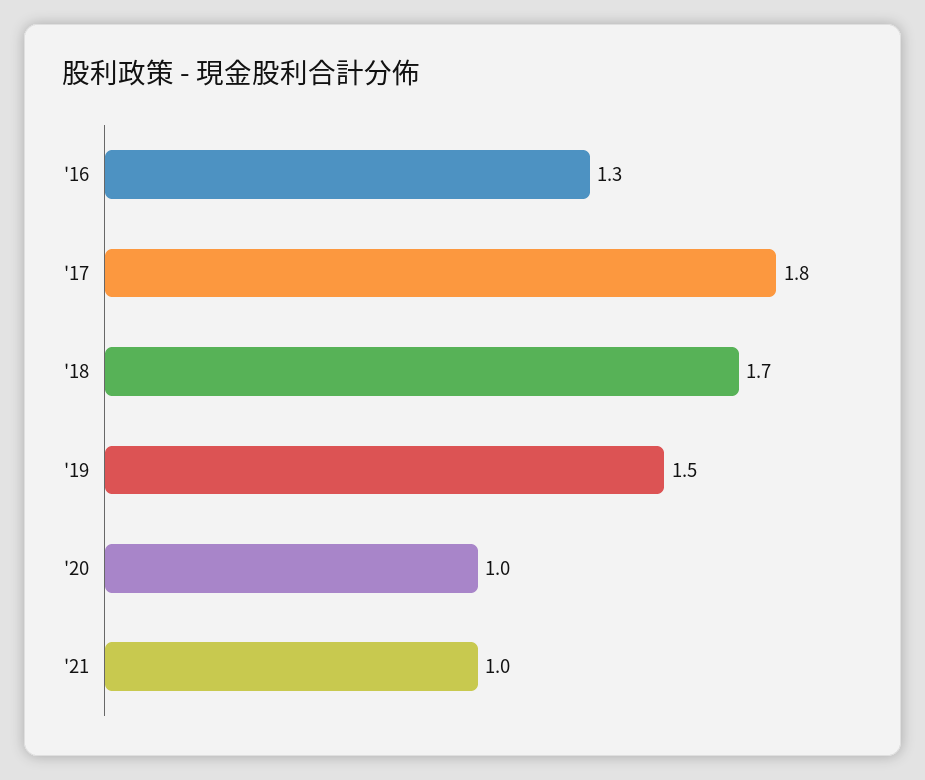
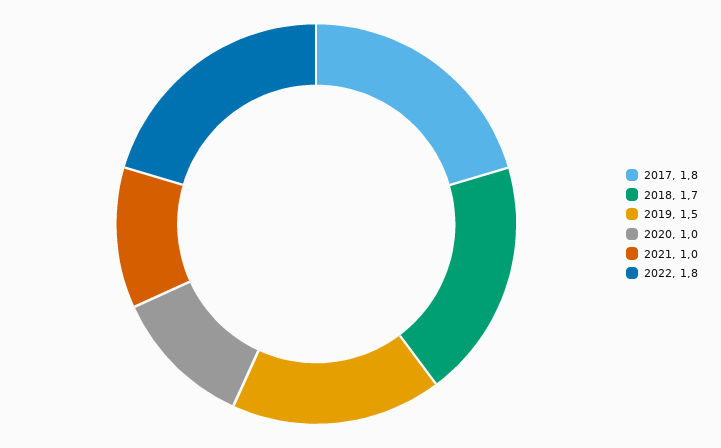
'16: 1.3 -> none
2022: none -> 1.8

